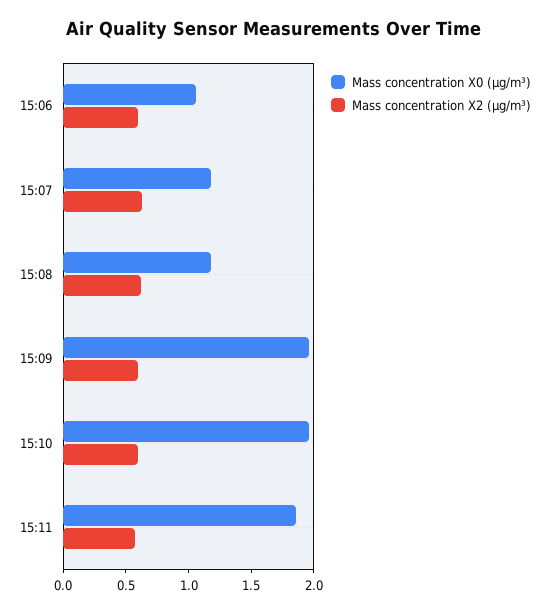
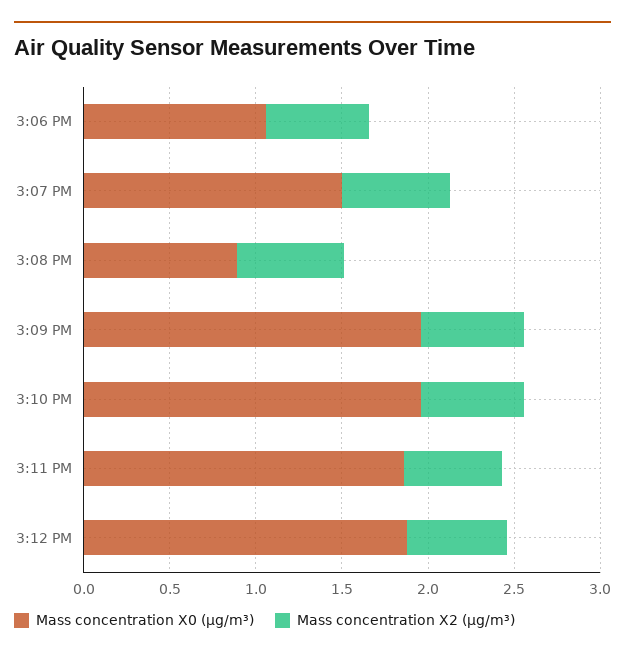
Mass concentration X0 (μg/m³), 15:07: 1.2 -> 1.5
Mass concentration X0 (μg/m³), 15:08: 1.2 -> 0.9
Mass concentration X0 (μg/m³), 3:12 PM: none -> 1.9
Mass concentration X2 (μg/m³), 3:12 PM: none -> 0.6

